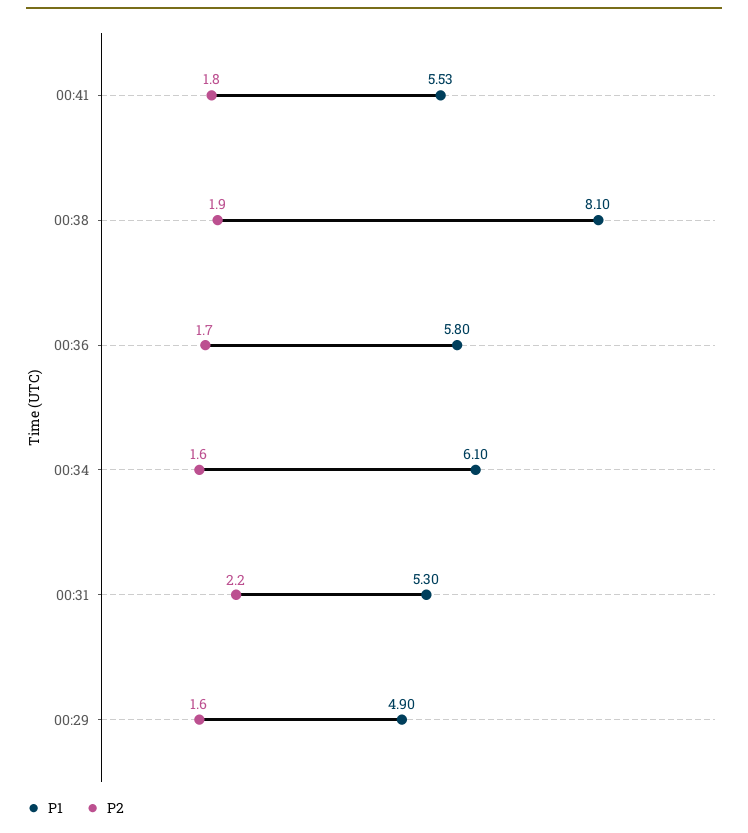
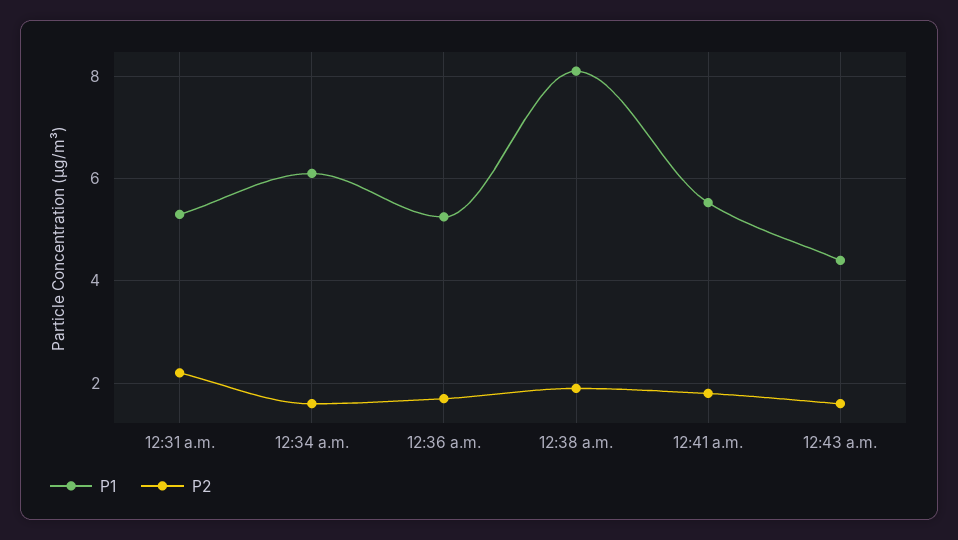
P1, 00:36: 5.8 -> 5.2
P1, 00:29: 4.9 -> none
P2, 00:29: 1.6 -> none
P1, 12:43 a.m.: none -> 4.4
P2, 12:43 a.m.: none -> 1.6

